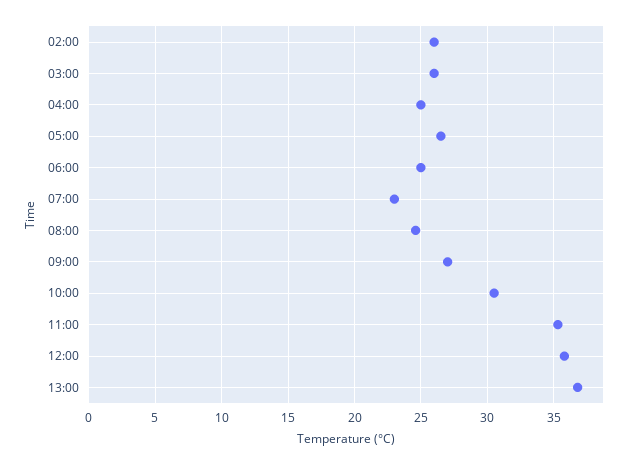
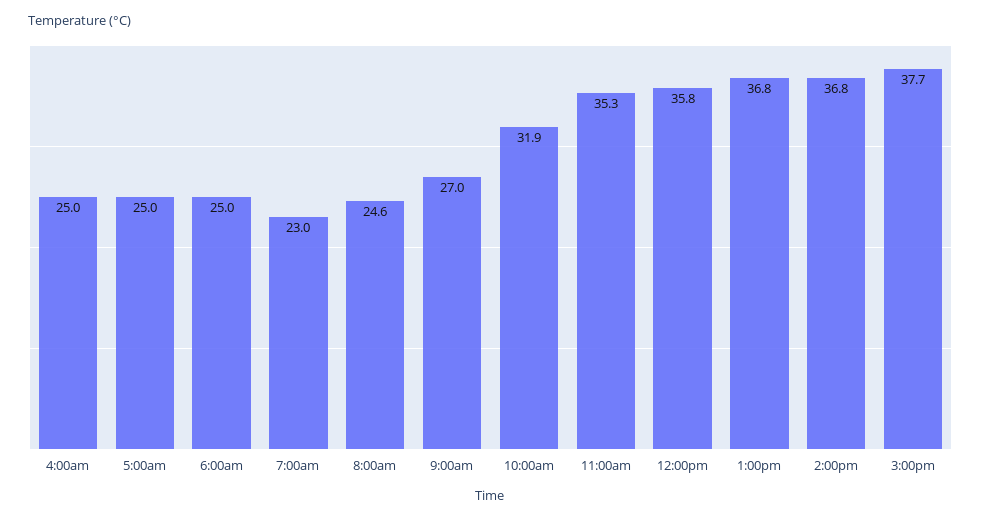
02:00: 26 -> none
03:00: 26 -> none
05:00: 26.5 -> 25
10:00: 30.5 -> 31.9
2:00pm: none -> 36.8
3:00pm: none -> 37.7

